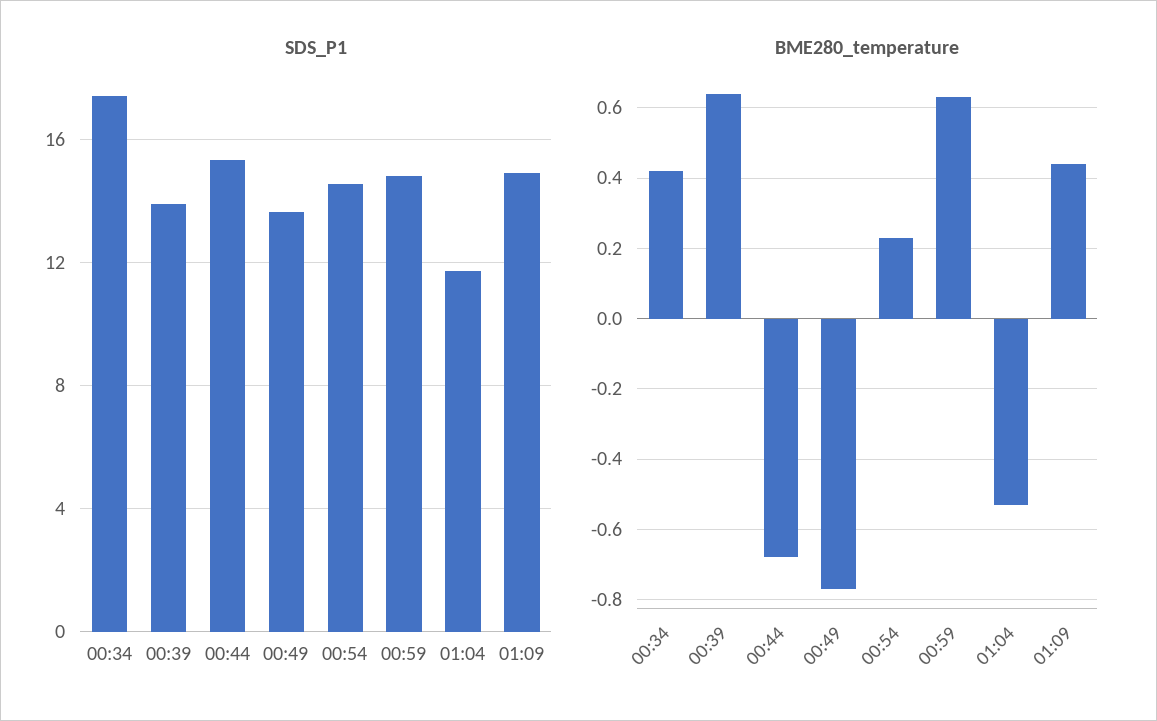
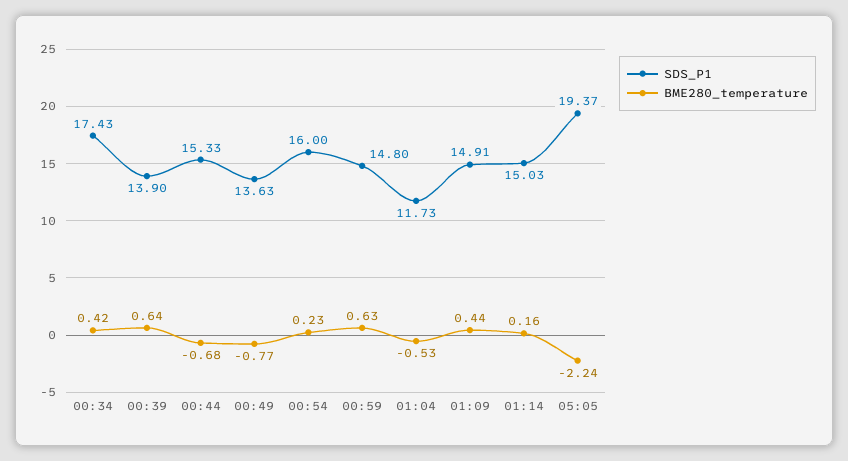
SDS_P1, 00:54: 14.5 -> 16
SDS_P1, 01:14: none -> 15.03
BME280_temperature, 01:14: none -> 0.16
SDS_P1, 05:05: none -> 19.37
BME280_temperature, 05:05: none -> -2.24

